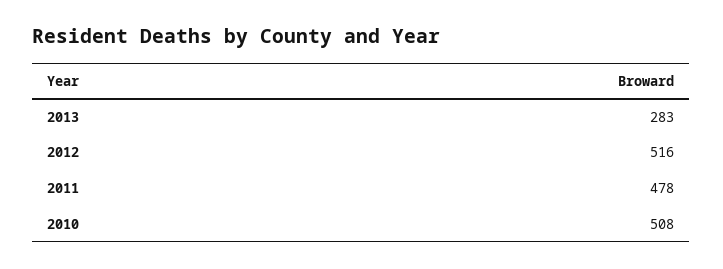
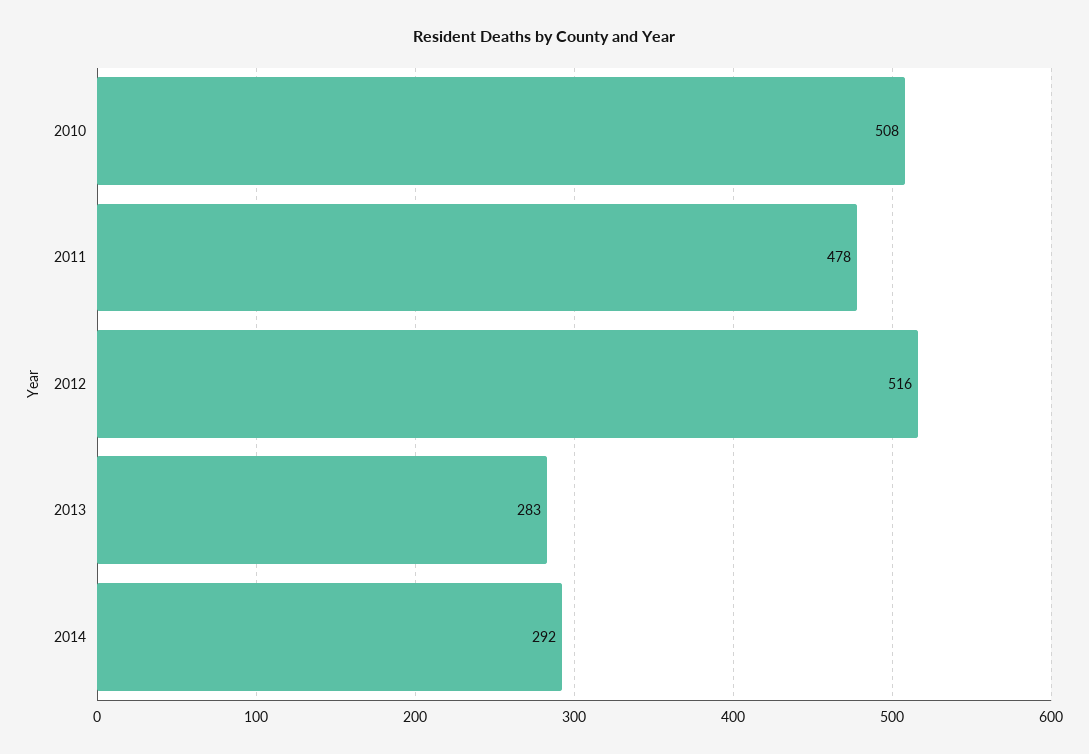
2014: none -> 292

